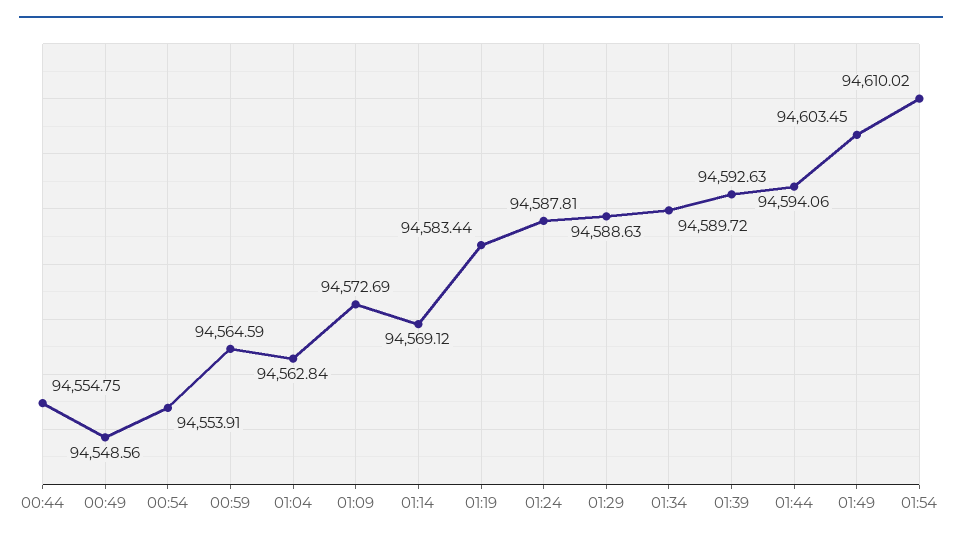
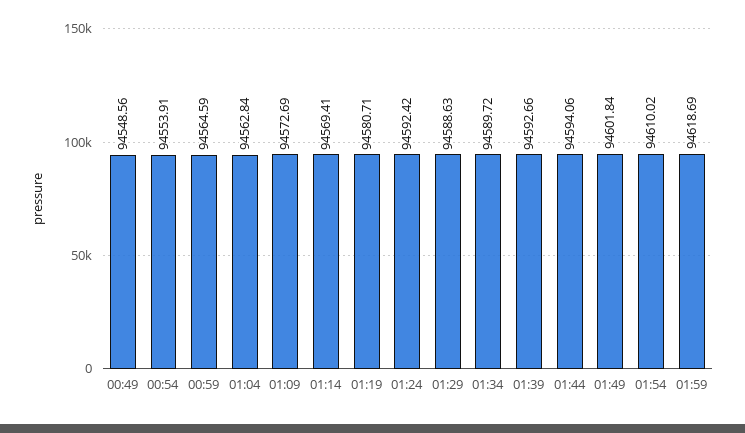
00:44: 94554.75 -> none
01:14: 94569.12 -> 94569.41
01:19: 94583.44 -> 94580.71
01:24: 94587.81 -> 94592.42
01:39: 94592.63 -> 94592.66
01:49: 94603.45 -> 94601.84
01:59: none -> 94618.69

